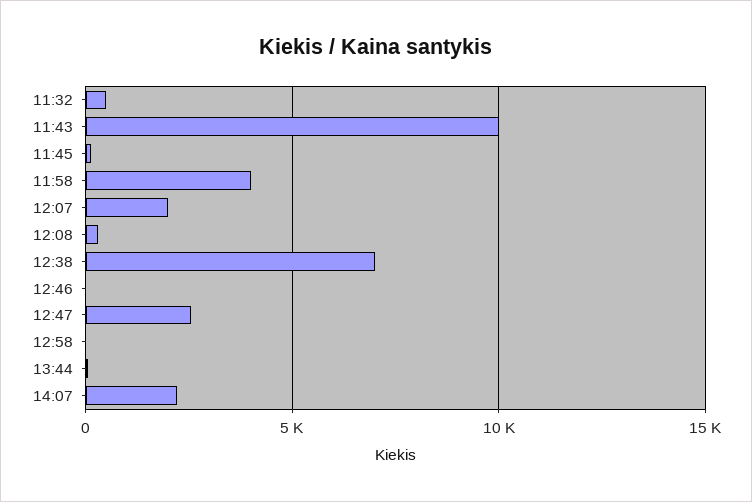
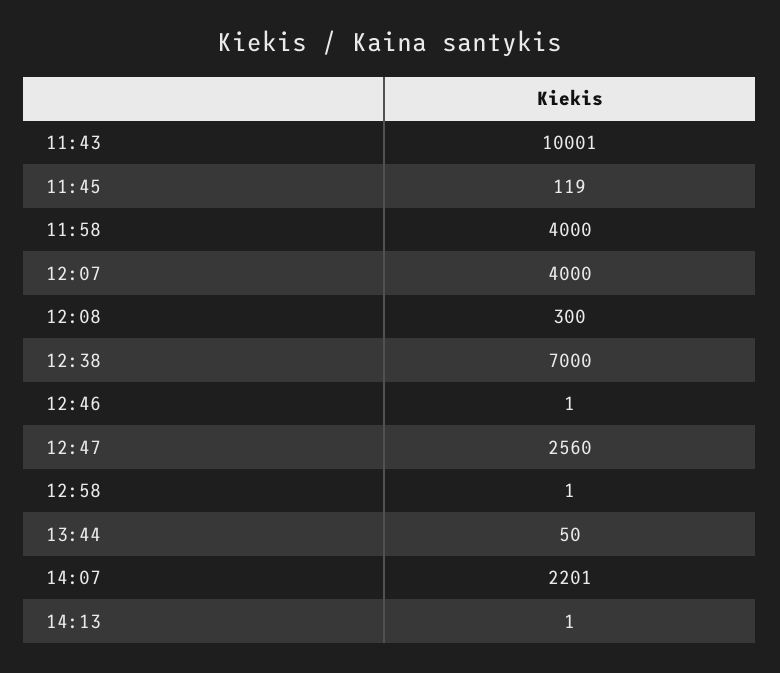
11:32: 500 -> none
12:07: 2000 -> 4000
14:13: none -> 1

